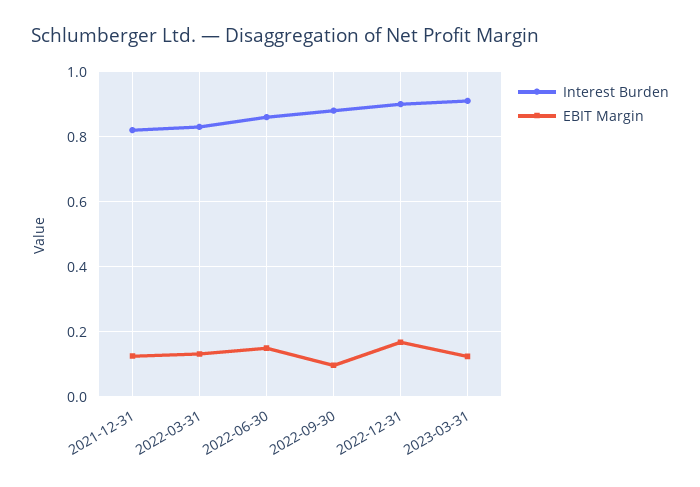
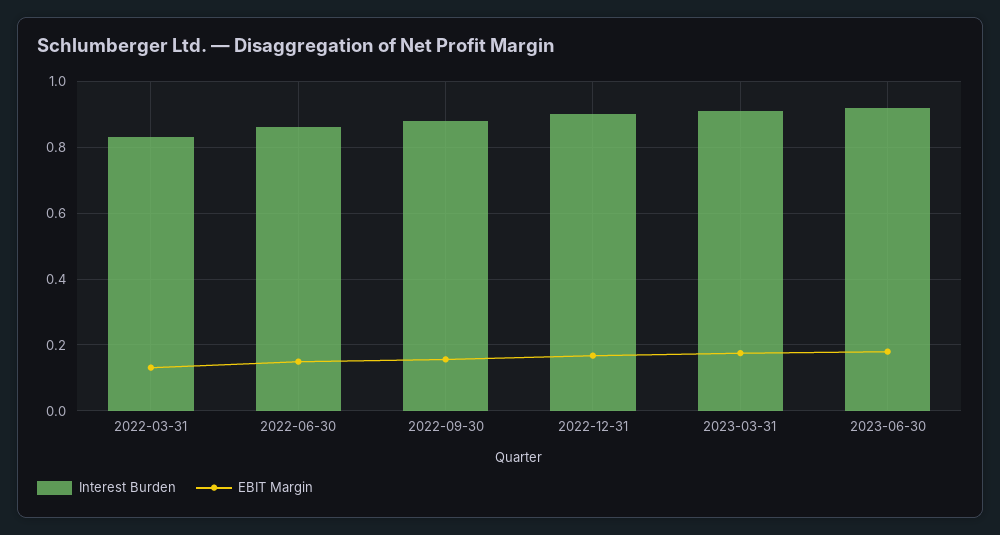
Interest Burden, 2021-12-31: 0.82 -> none
EBIT Margin, 2021-12-31: 0.12 -> none
EBIT Margin, 2022-09-30: 0.1 -> 0.16
EBIT Margin, 2023-03-31: 0.12 -> 0.18
Interest Burden, 2023-06-30: none -> 0.92
EBIT Margin, 2023-06-30: none -> 0.18

